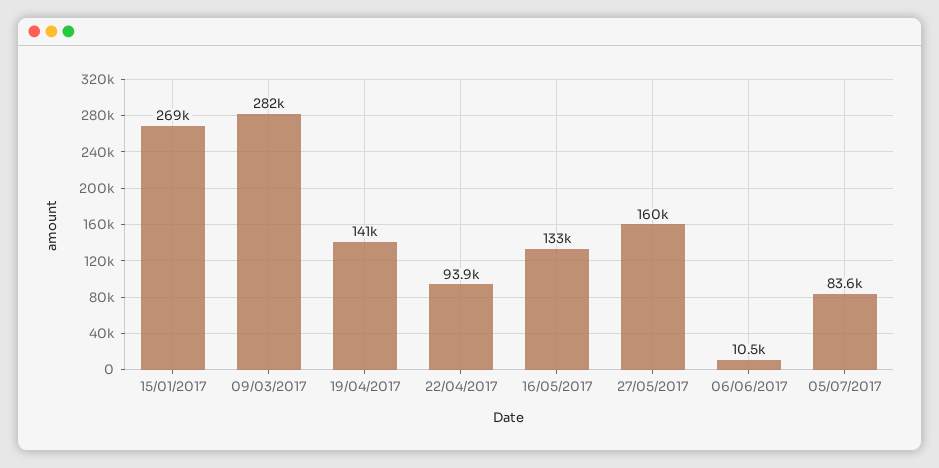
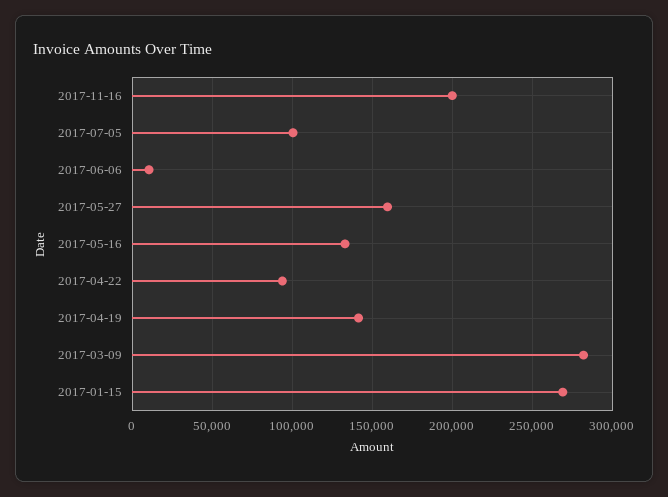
05/07/2017: 83600 -> 100000
2017-11-16: none -> 200000

